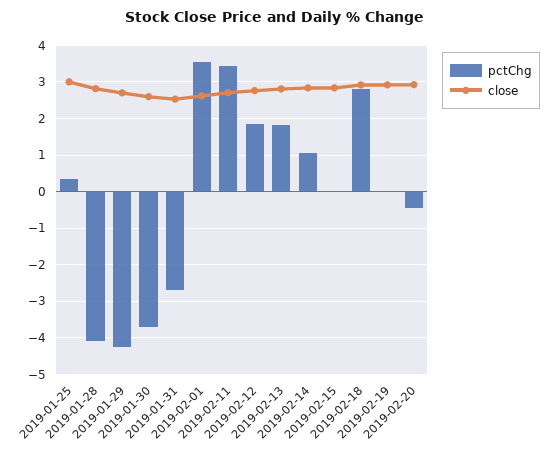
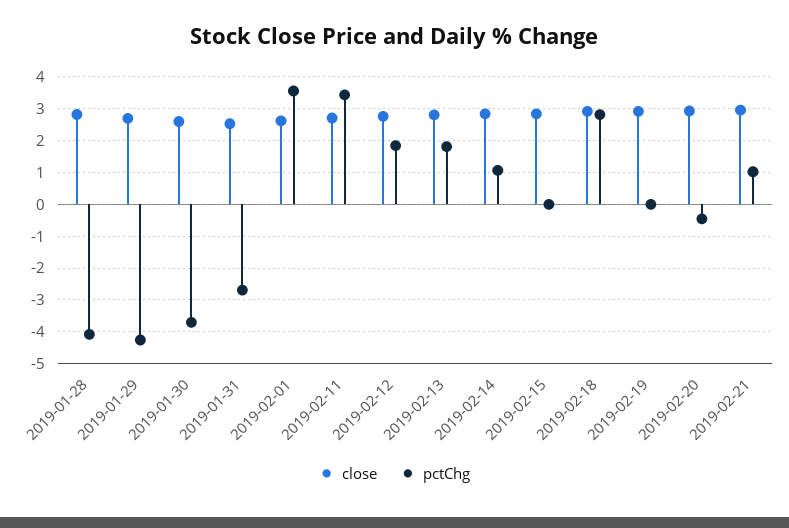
pctChg, 2019-01-25: 0.4 -> none
close, 2019-01-25: 3 -> none
close, 2019-02-21: none -> 3
pctChg, 2019-02-21: none -> 1

